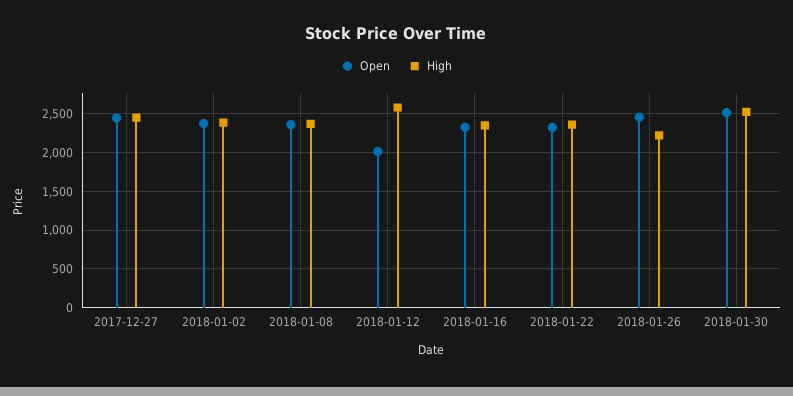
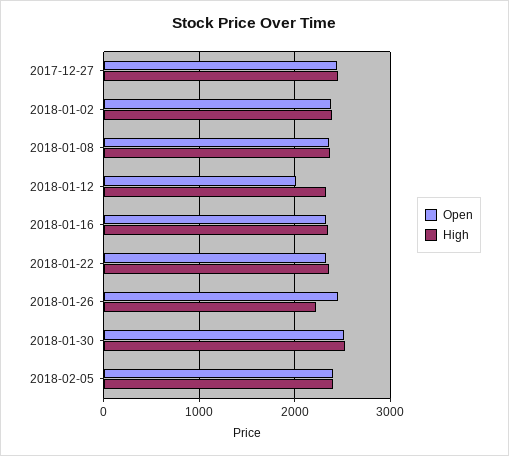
High, 2018-01-12: 2600 -> 2300
Open, 2018-02-05: none -> 2400
High, 2018-02-05: none -> 2400

